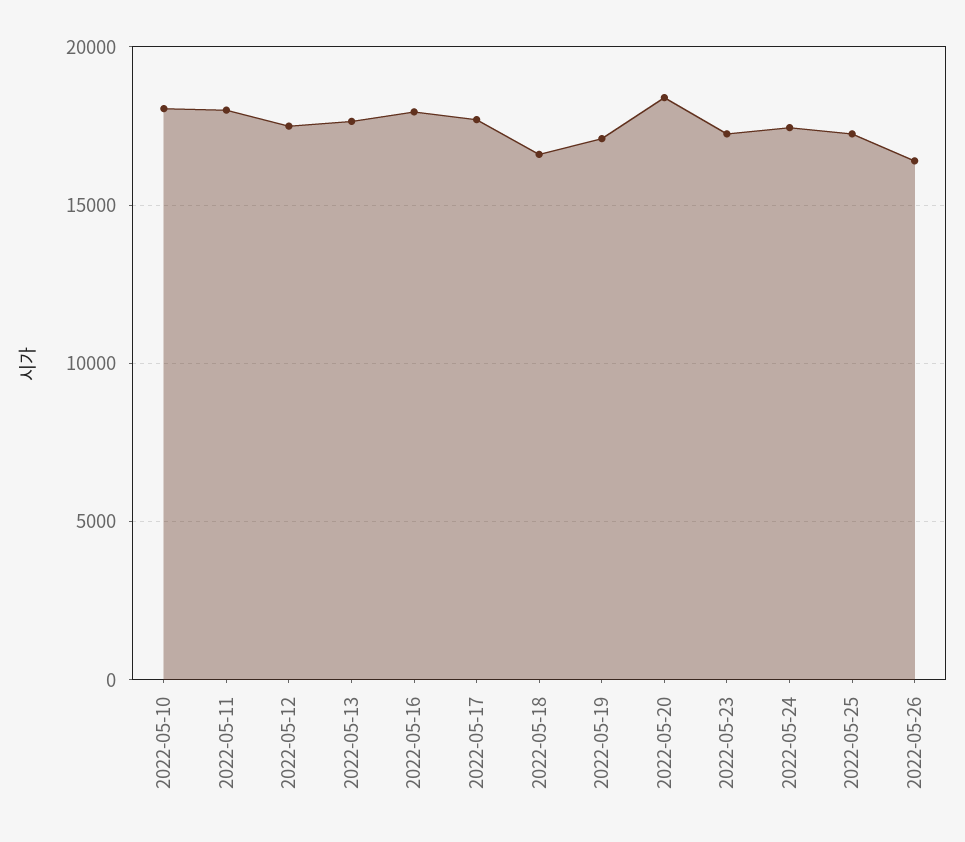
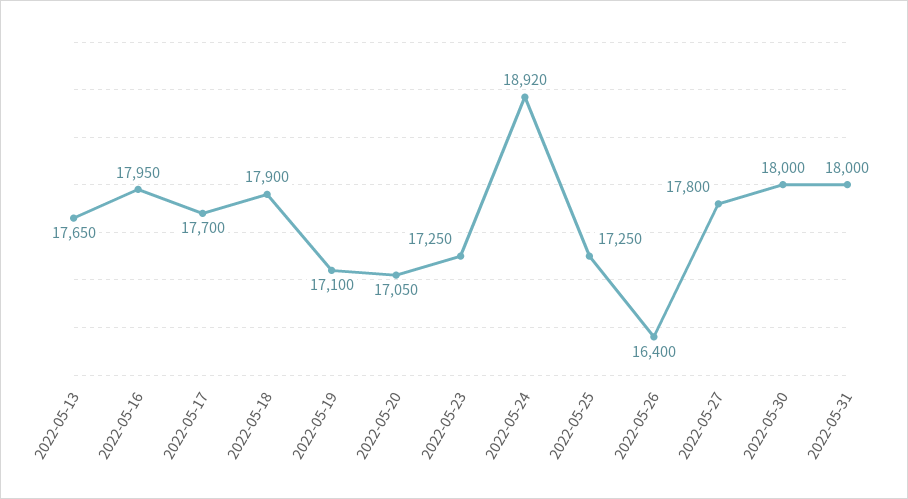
2022-05-10: 18000 -> none
2022-05-11: 18000 -> none
2022-05-12: 17500 -> none
2022-05-18: 16500 -> 17900
2022-05-20: 18500 -> 17050
2022-05-24: 17500 -> 18920
2022-05-27: none -> 17800
2022-05-30: none -> 18000
2022-05-31: none -> 18000

